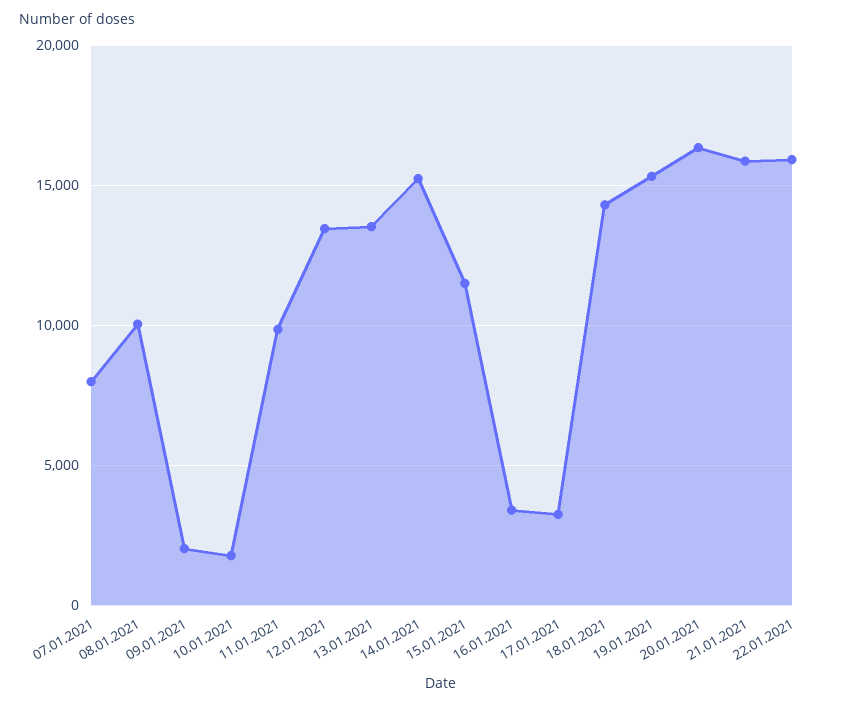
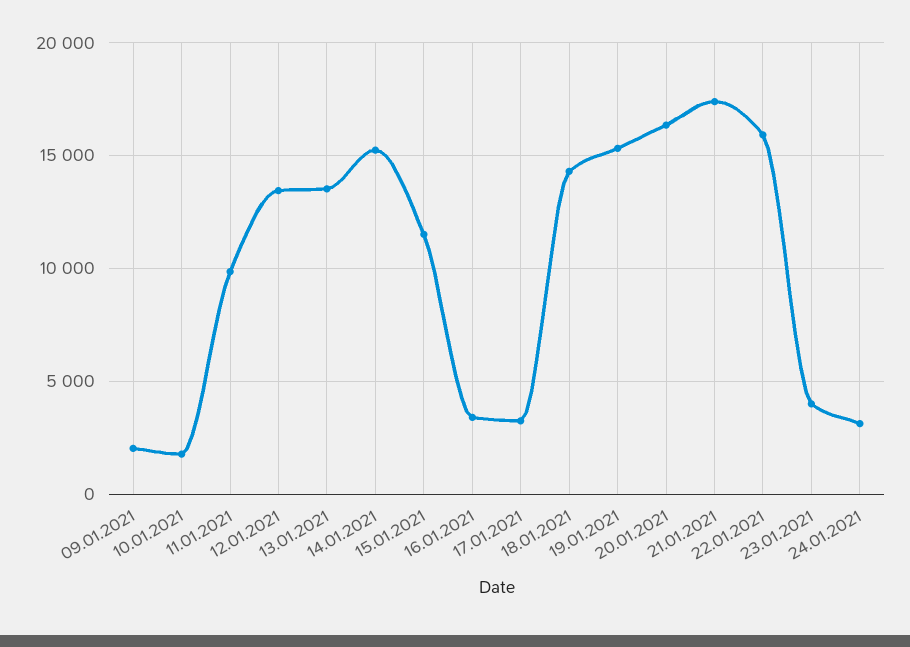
07.01.2021: 8000 -> none
08.01.2021: 10000 -> none
21.01.2021: 16000 -> 17500
23.01.2021: none -> 4000
24.01.2021: none -> 3000

